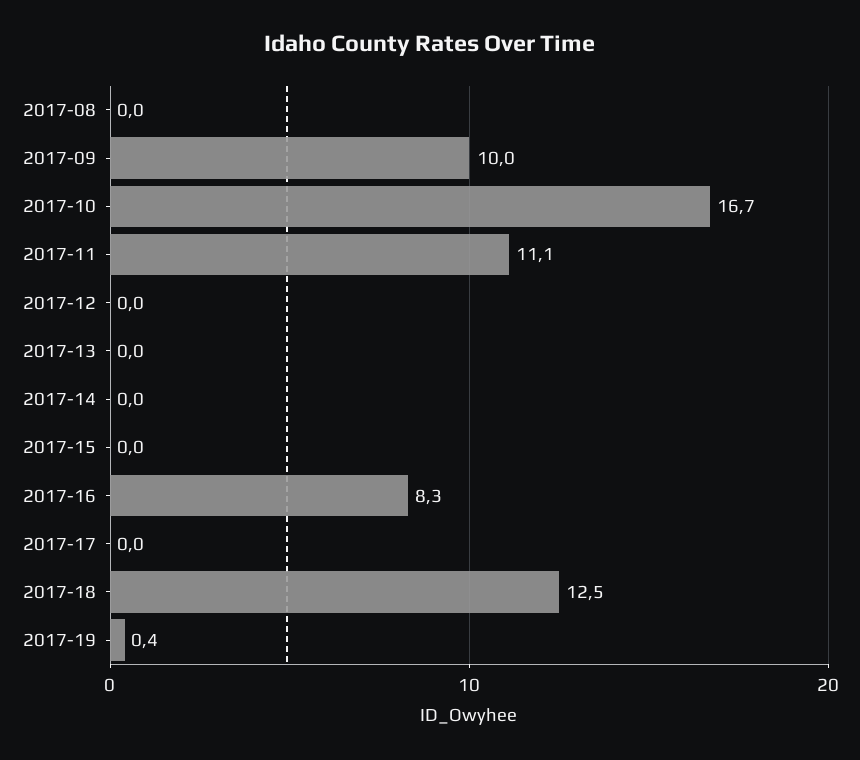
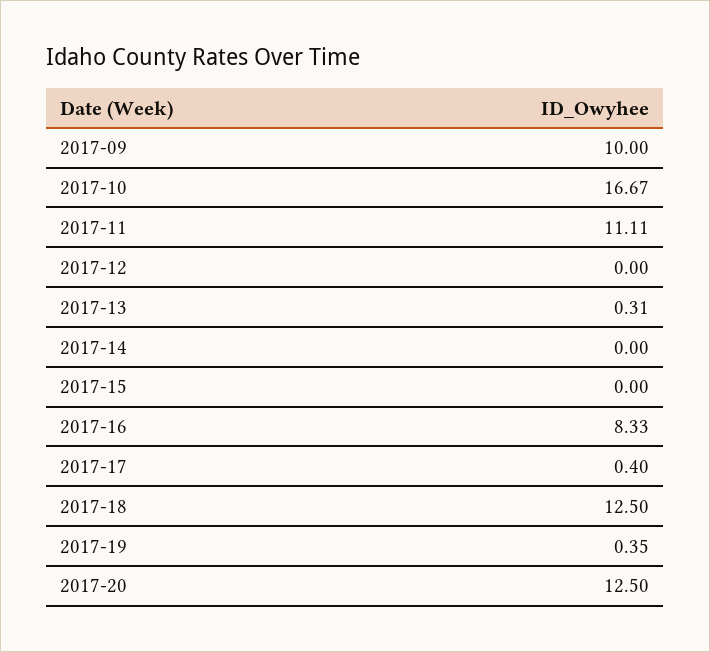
2017-08: 0 -> none
2017-13: 0 -> 0.31
2017-17: 0 -> 0.4
2017-20: none -> 12.5

